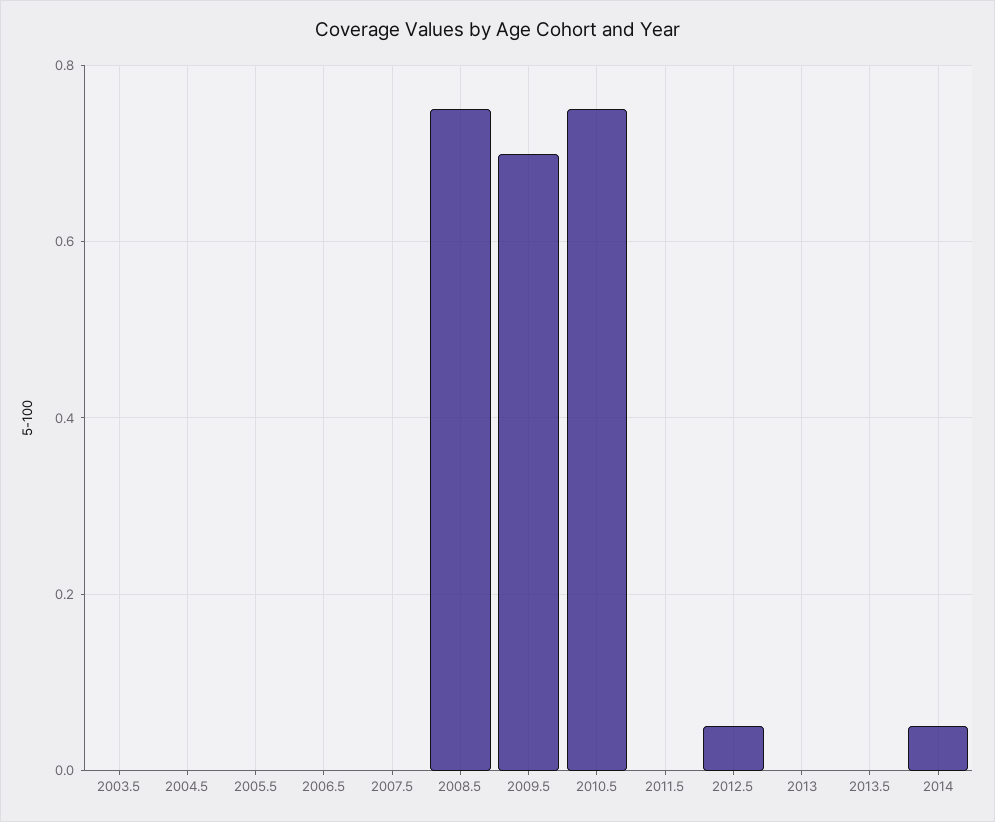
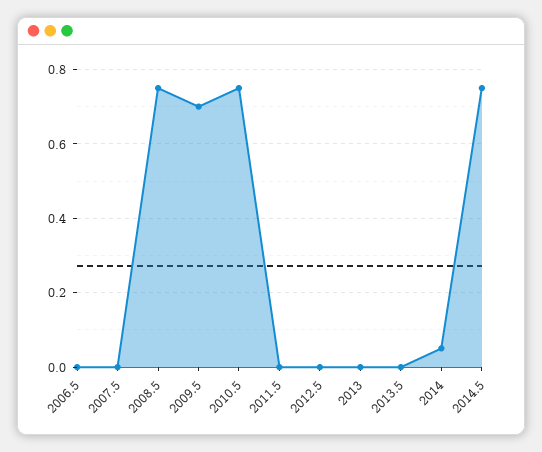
2003.5: 0 -> none
2004.5: 0 -> none
2005.5: 0 -> none
2012.5: 0.05 -> 0
2014.5: none -> 0.75

